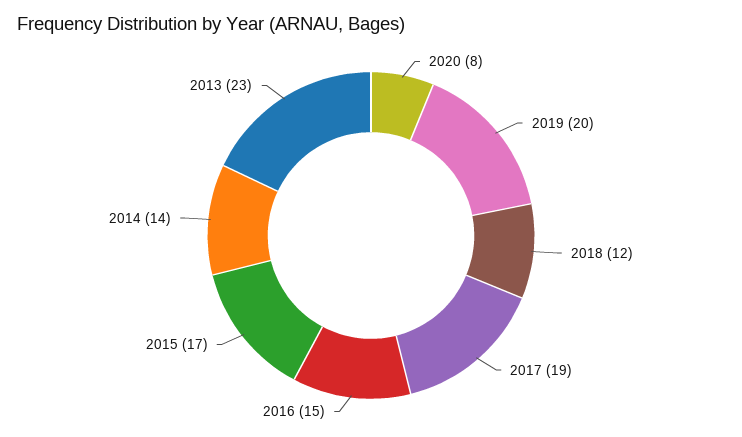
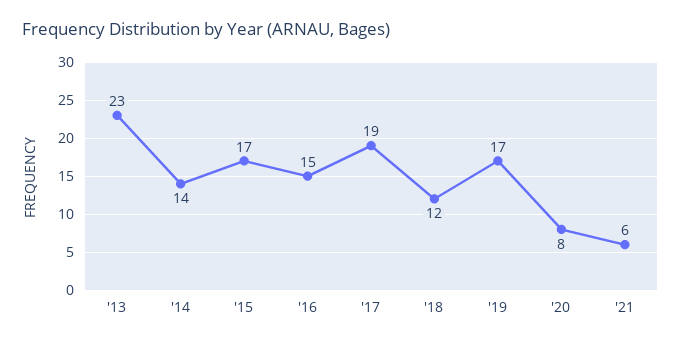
2019: 20 -> 17
'21: none -> 6

